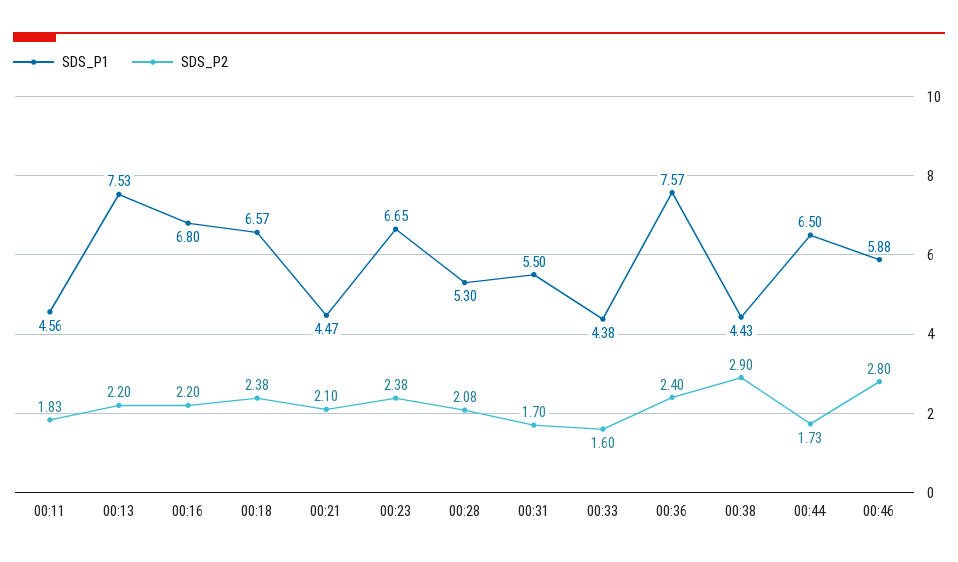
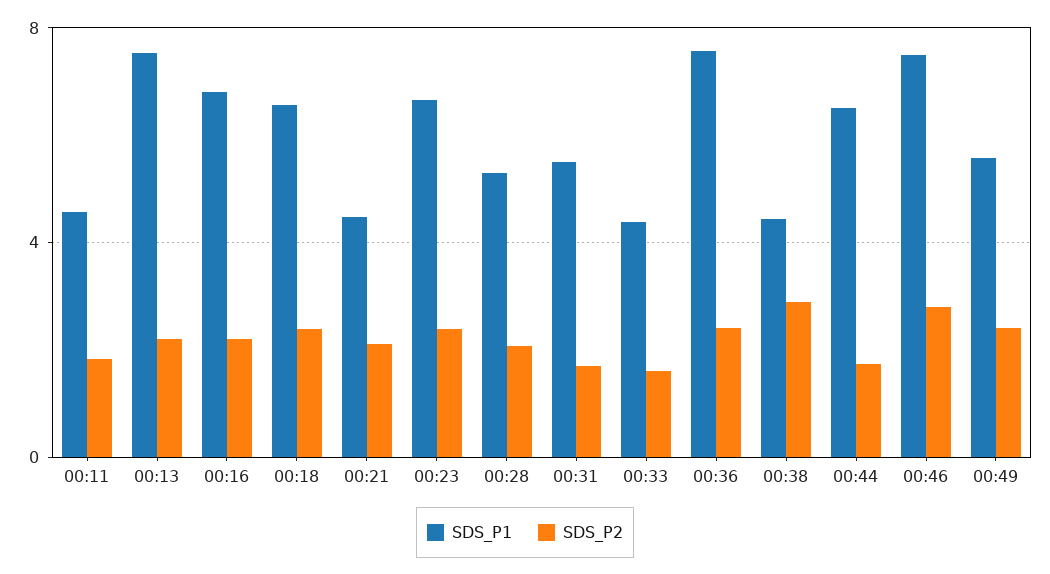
SDS_P1, 00:46: 5.88 -> 7.5
SDS_P1, 00:49: none -> 5.5
SDS_P2, 00:49: none -> 2.5

